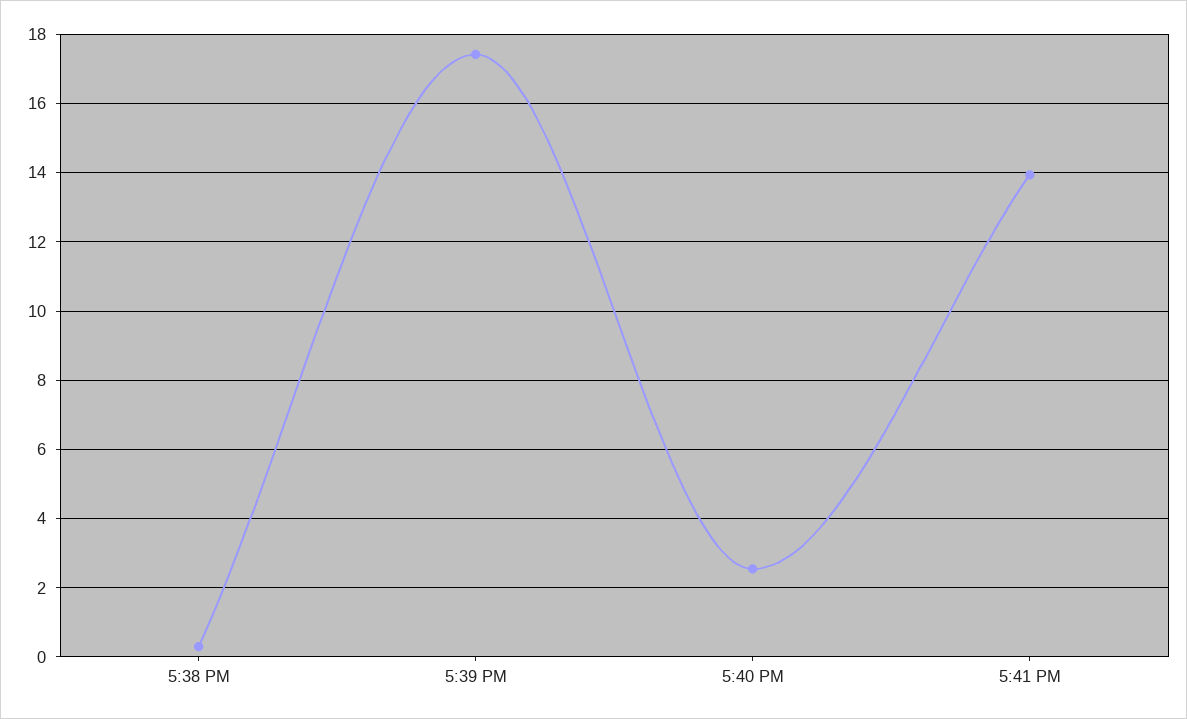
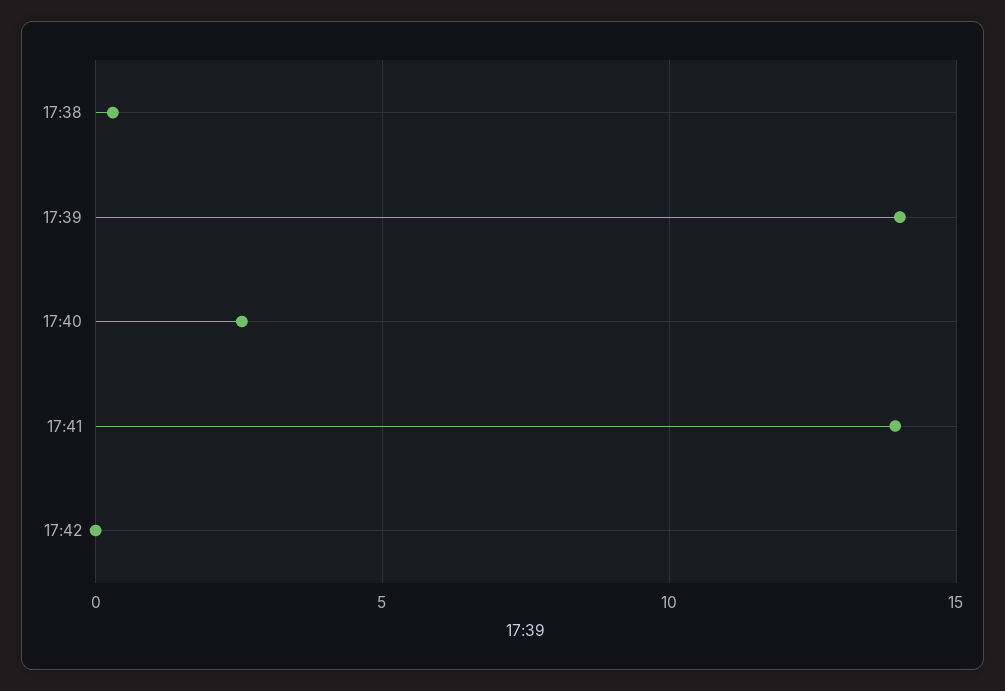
5:39 PM: 17.4 -> 14
17:42: none -> 0

